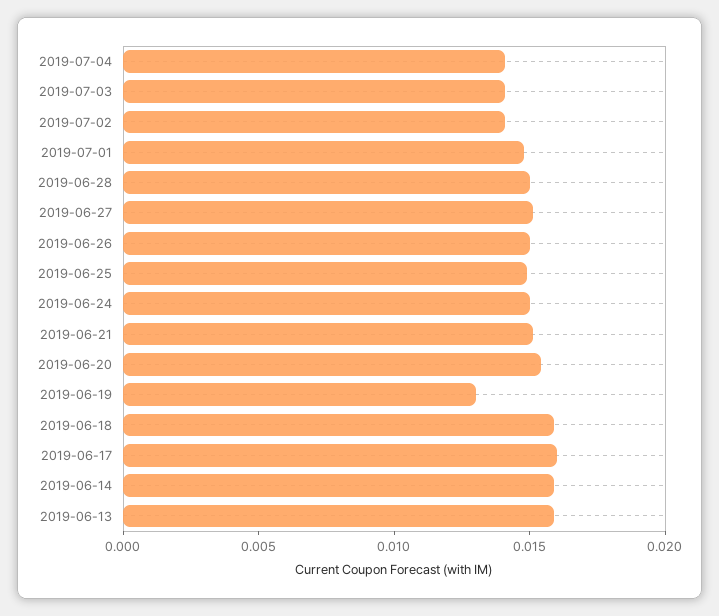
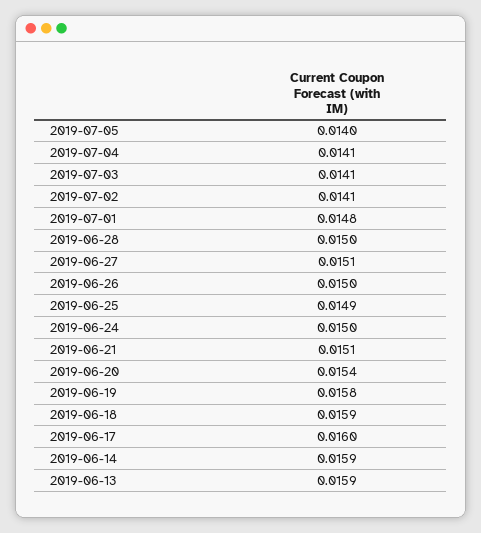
2019-06-19: 0.013 -> 0.0158
2019-07-05: none -> 0.014

